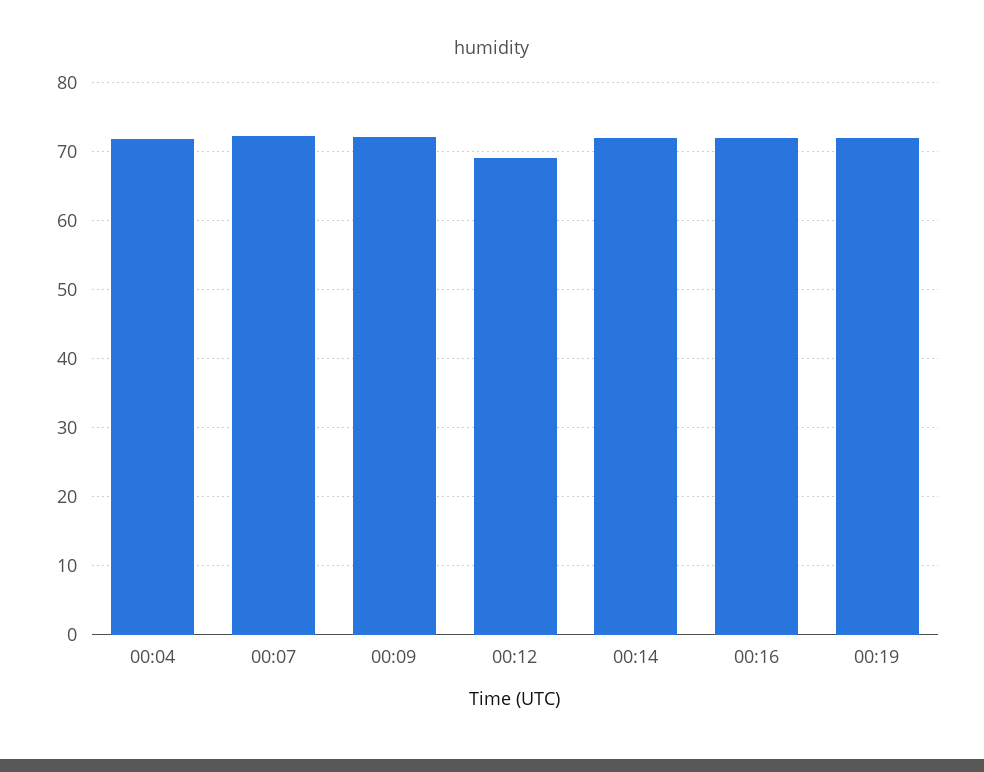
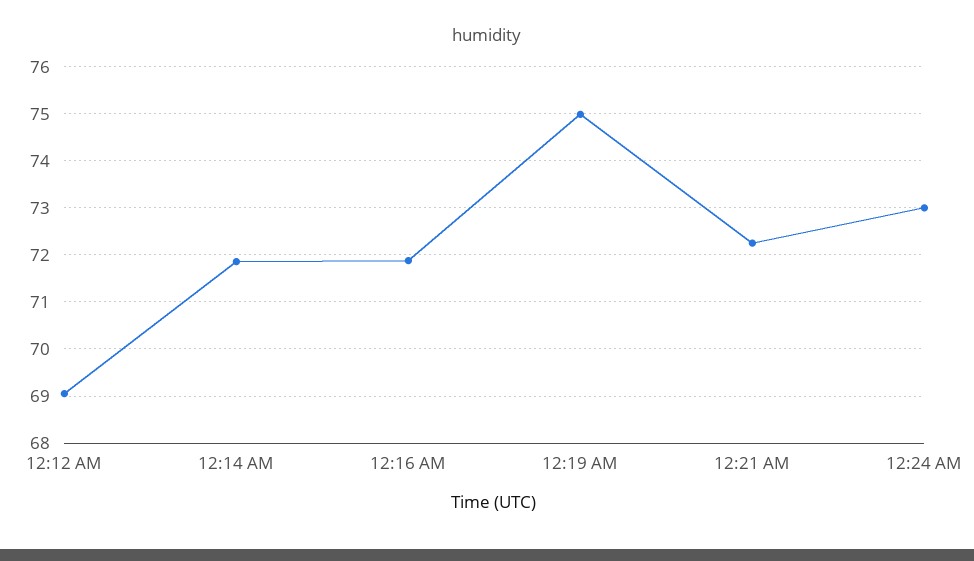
00:04: 72 -> none
00:07: 72 -> none
00:09: 72 -> none
00:19: 72 -> 75
12:21 AM: none -> 72.2
12:24 AM: none -> 73

